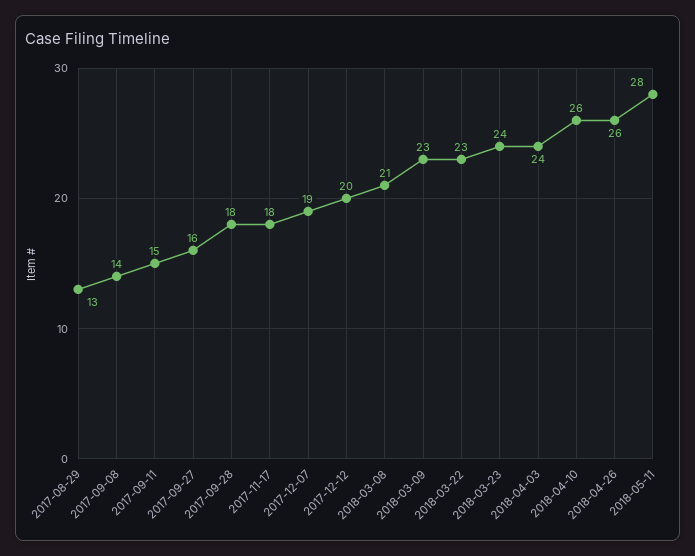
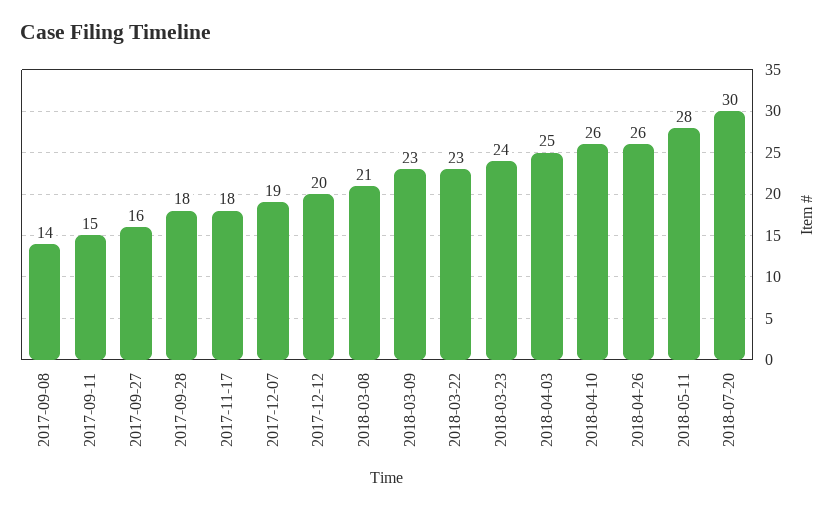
2017-08-29: 13 -> none
2018-04-03: 24 -> 25
2018-07-20: none -> 30

